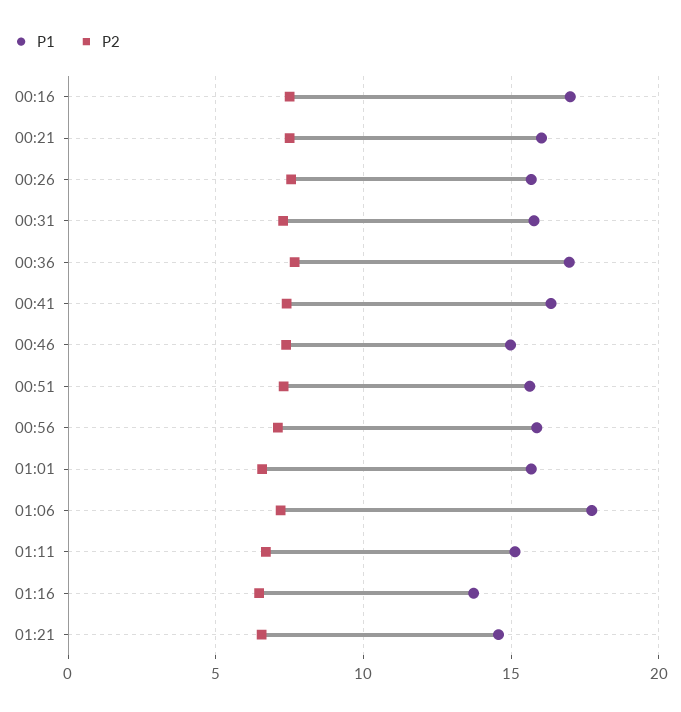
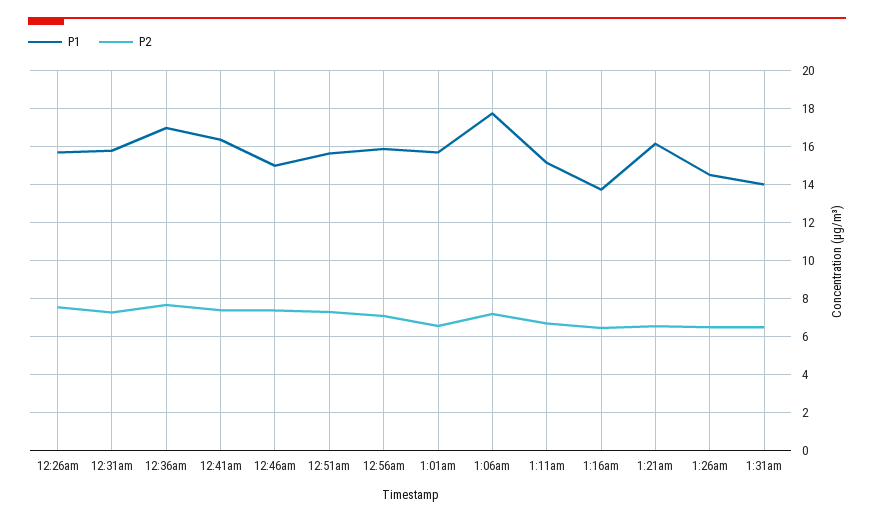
P1, 00:16: 17 -> none
P2, 00:16: 7.5 -> none
P1, 00:21: 16 -> none
P2, 00:21: 7.5 -> none
P1, 01:21: 14.5 -> 16
P1, 1:26am: none -> 14.5
P2, 1:26am: none -> 6.5
P1, 1:31am: none -> 14
P2, 1:31am: none -> 6.5

